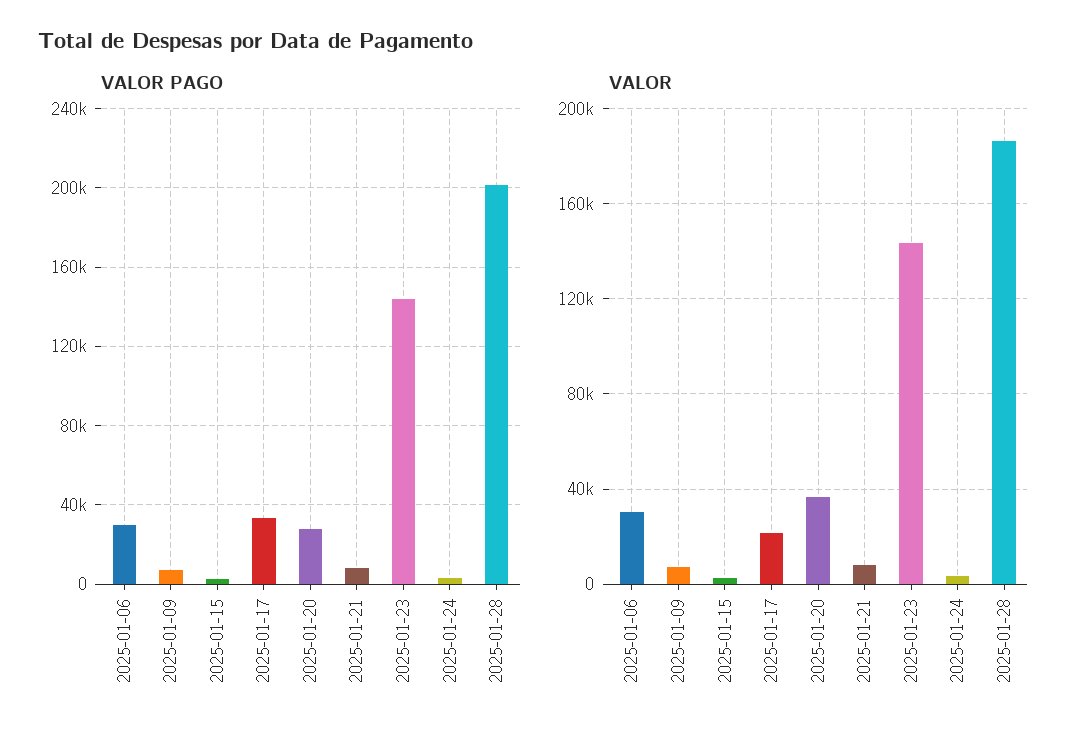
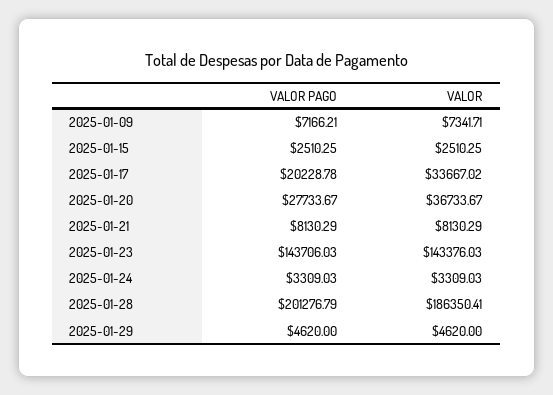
VALOR PAGO, 2025-01-06: 30000 -> none
VALOR PAGO, 2025-01-17: 35000 -> 20228.78
VALOR, 2025-01-06: 30000 -> none
VALOR, 2025-01-17: 20000 -> 33667.02
VALOR PAGO, 2025-01-29: none -> 4620
VALOR, 2025-01-29: none -> 4620

